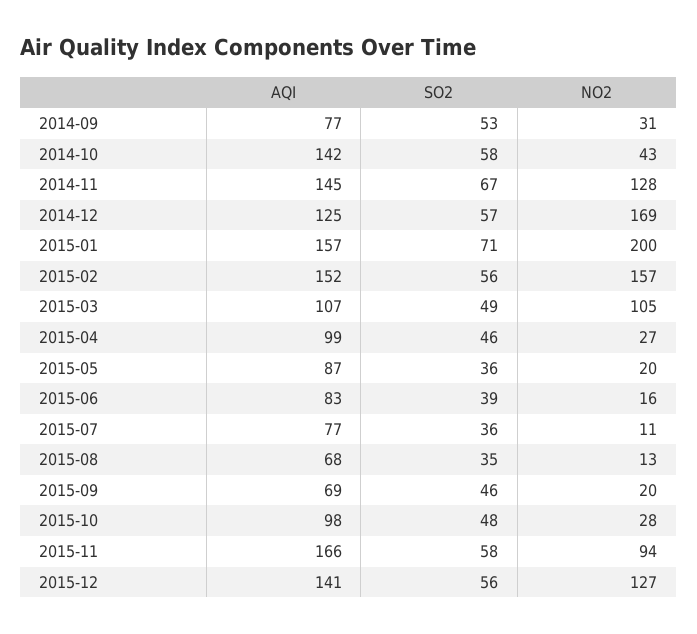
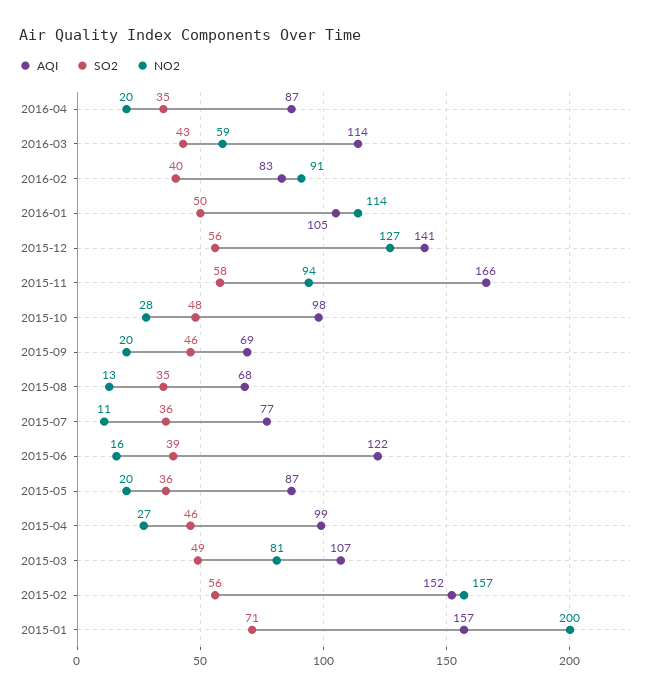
AQI, 2014-09: 77 -> none
SO2, 2014-09: 53 -> none
NO2, 2014-09: 31 -> none
AQI, 2014-10: 142 -> none
SO2, 2014-10: 58 -> none
NO2, 2014-10: 43 -> none
AQI, 2014-11: 145 -> none
SO2, 2014-11: 67 -> none
NO2, 2014-11: 128 -> none
AQI, 2014-12: 125 -> none
SO2, 2014-12: 57 -> none
NO2, 2014-12: 169 -> none
NO2, 2015-03: 105 -> 81
AQI, 2015-06: 83 -> 122
AQI, 2016-04: none -> 87
SO2, 2016-04: none -> 35
NO2, 2016-04: none -> 20
AQI, 2016-03: none -> 114
SO2, 2016-03: none -> 43
NO2, 2016-03: none -> 59
AQI, 2016-02: none -> 83
SO2, 2016-02: none -> 40
NO2, 2016-02: none -> 91
AQI, 2016-01: none -> 105
SO2, 2016-01: none -> 50
NO2, 2016-01: none -> 114

